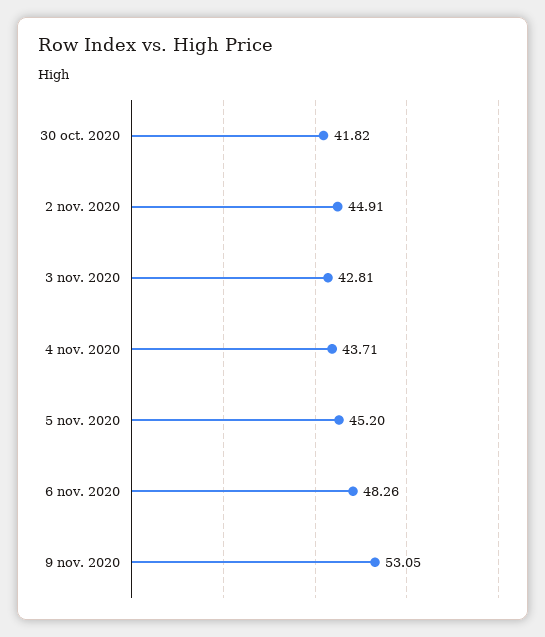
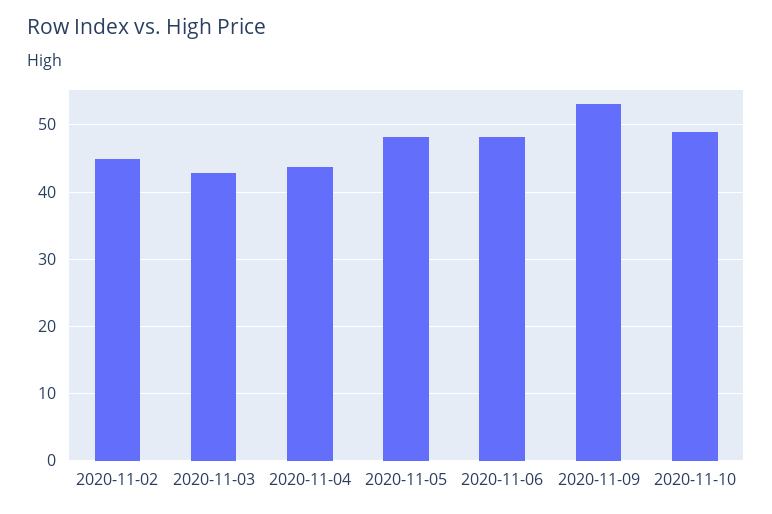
30 oct. 2020: 41.82 -> none
5 nov. 2020: 45.2 -> 48
2020-11-10: none -> 49

